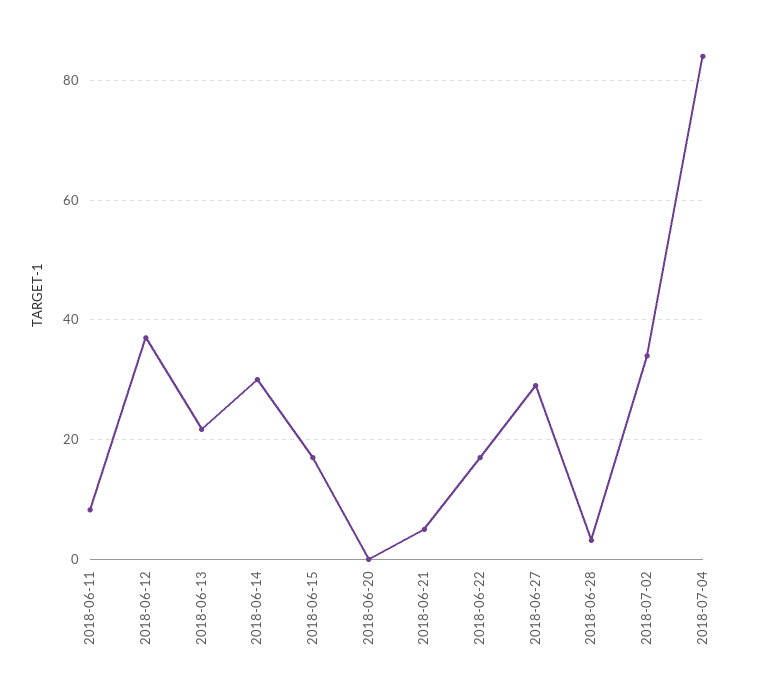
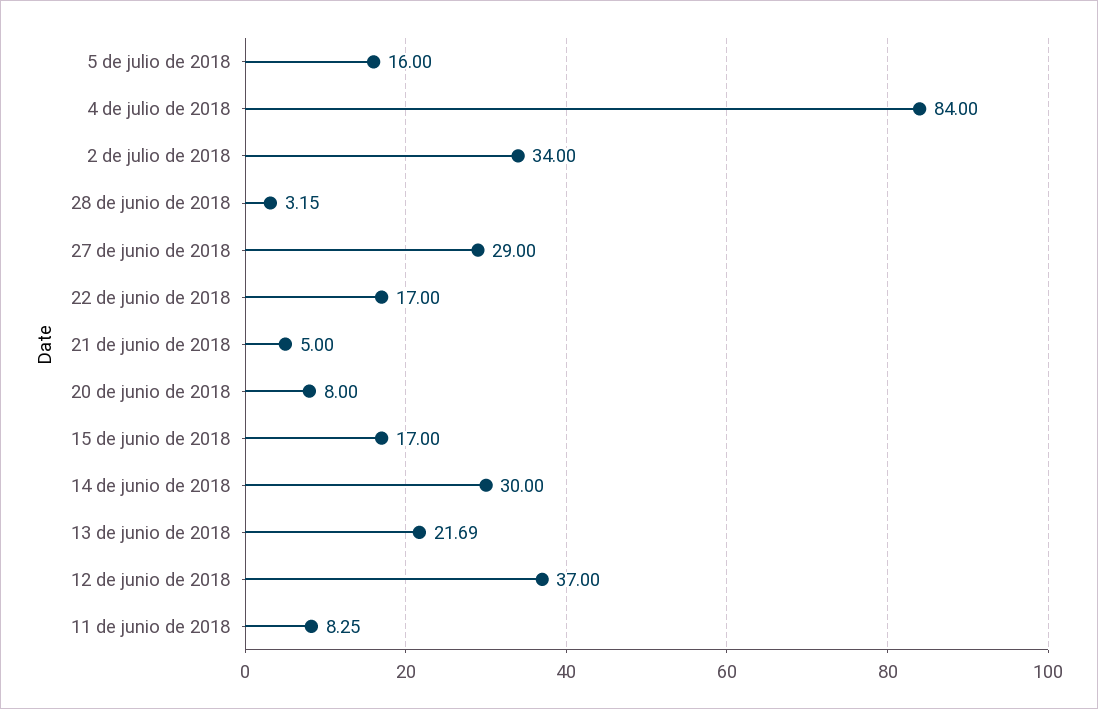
2018-06-20: 0 -> 8
5 de julio de 2018: none -> 16

